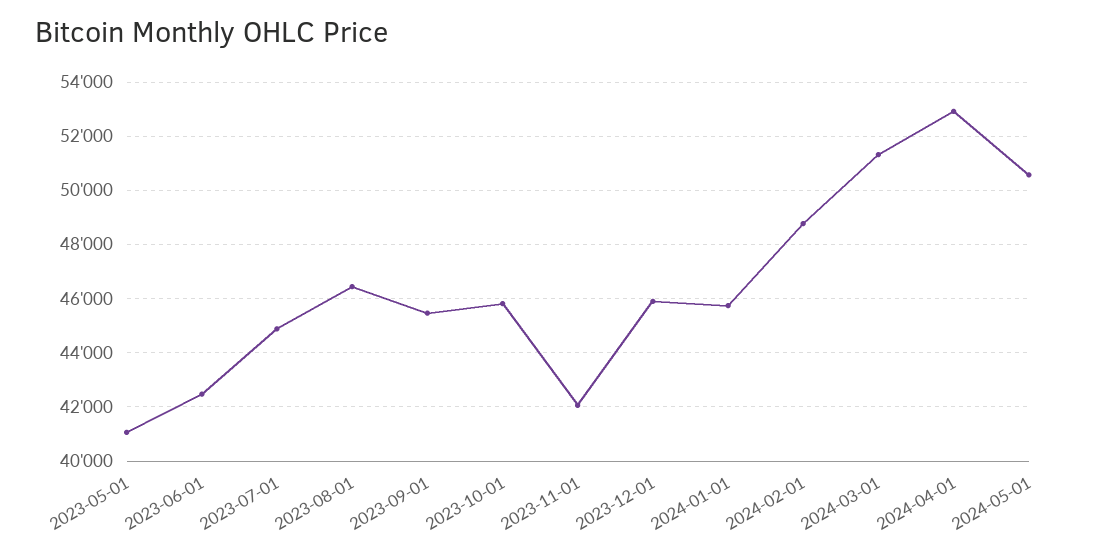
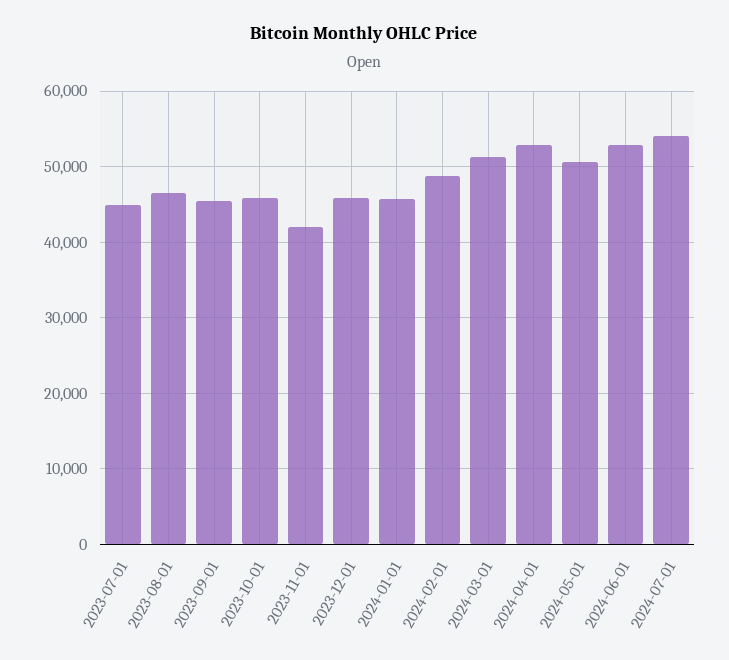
2023-05-01: 41000 -> none
2023-06-01: 42500 -> none
2024-06-01: none -> 53000
2024-07-01: none -> 54000

